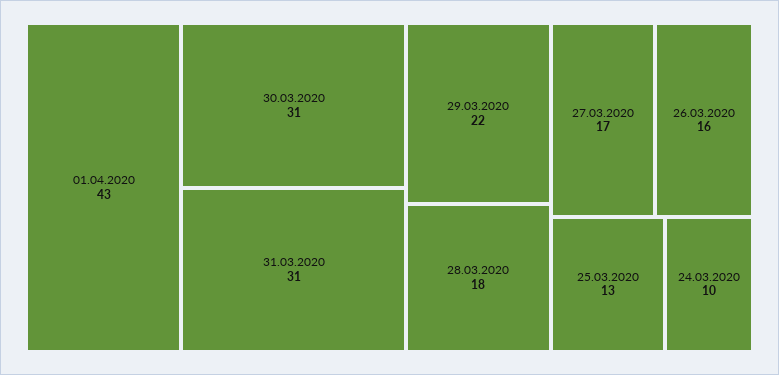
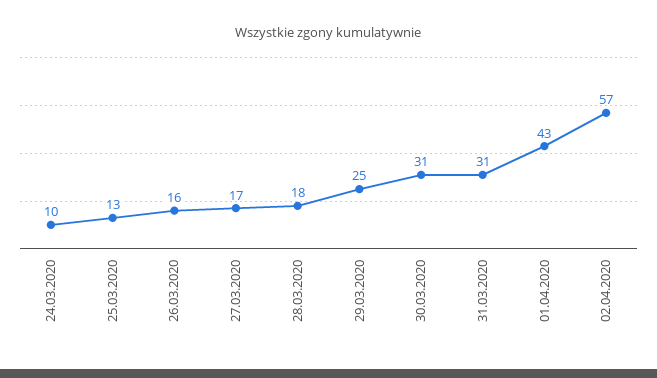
29.03.2020: 22 -> 25
02.04.2020: none -> 57

